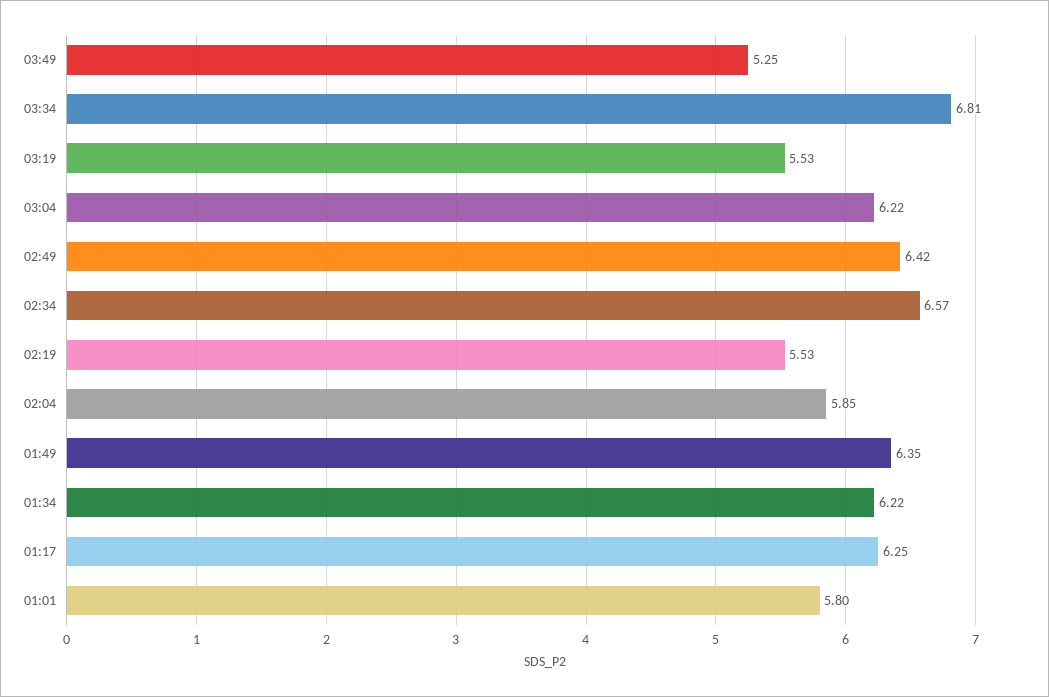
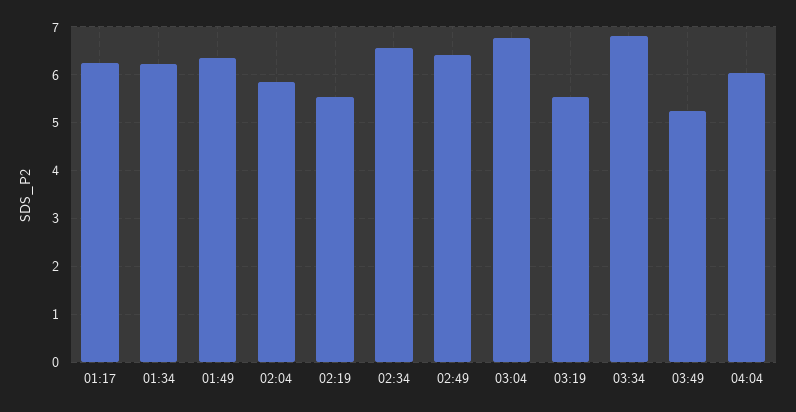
03:04: 6.22 -> 6.8
01:01: 5.8 -> none
04:04: none -> 6

